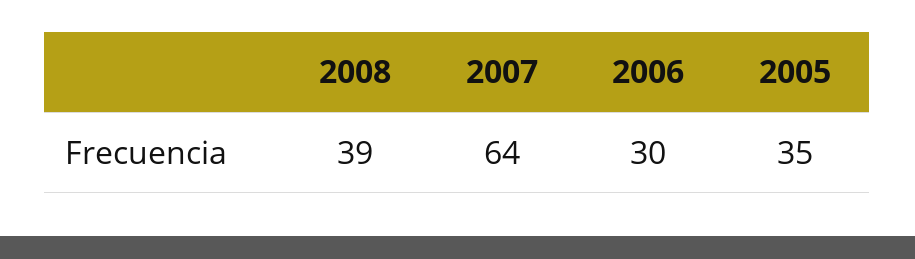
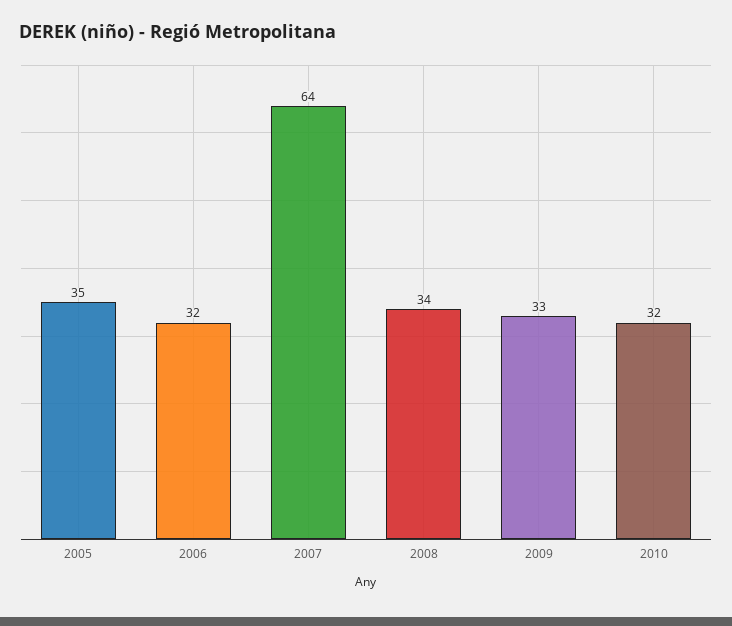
2008: 39 -> 34
2006: 30 -> 32
2009: none -> 33
2010: none -> 32

